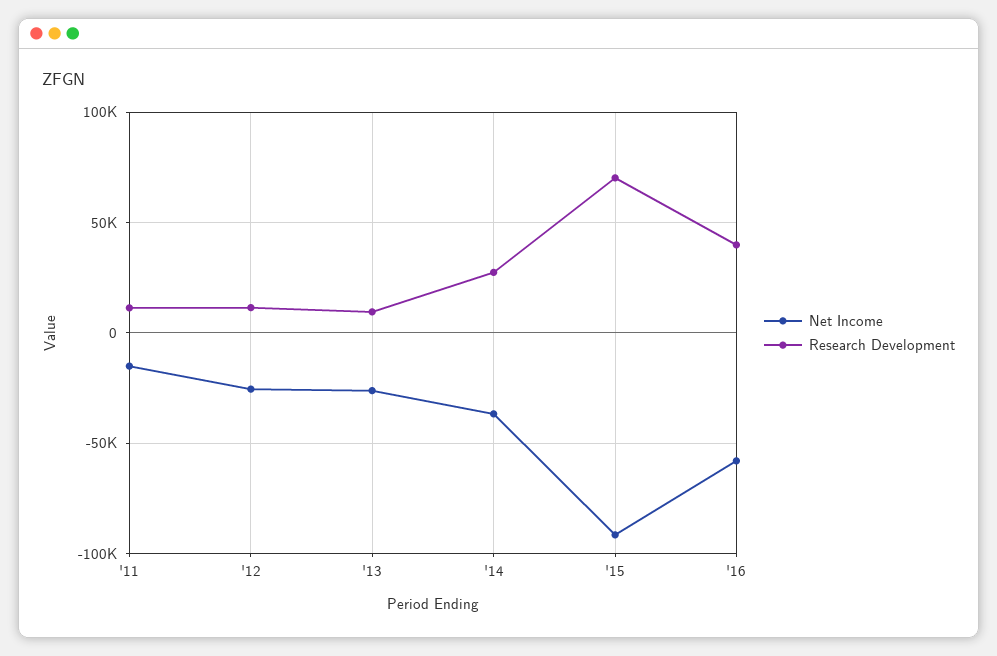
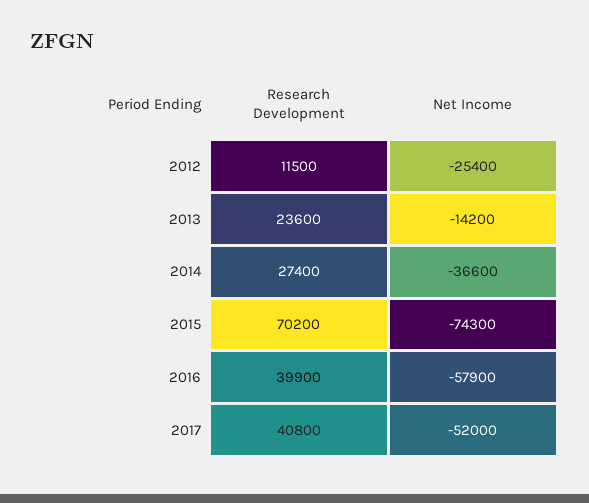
Net Income, '11: -15000 -> none
Research Development, '11: 10000 -> none
Net Income, '13: -25000 -> -14200
Research Development, '13: 10000 -> 23600
Net Income, '15: -90000 -> -74300
Research Development, 2017: none -> 40800
Net Income, 2017: none -> -52000

